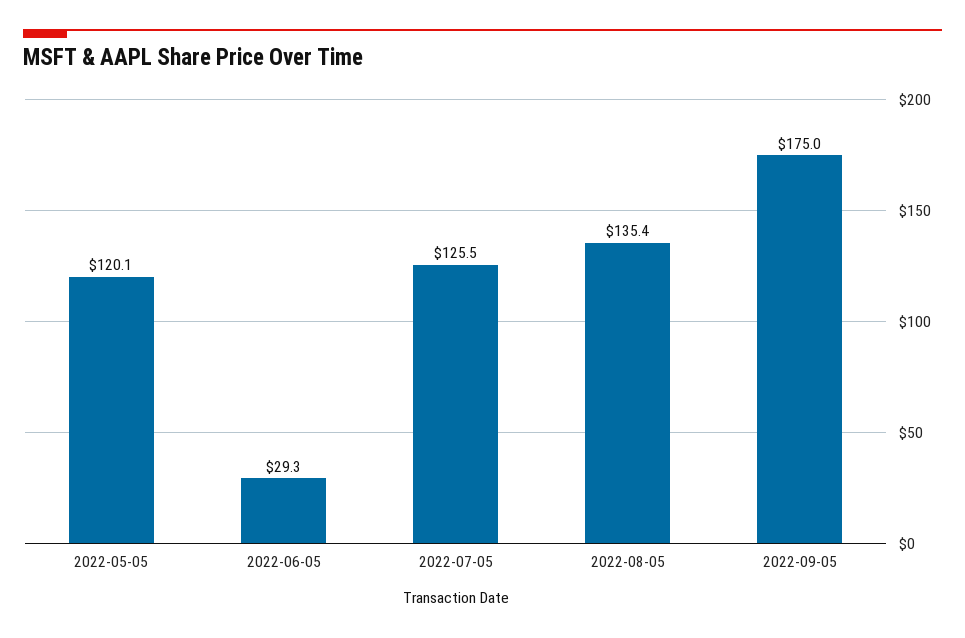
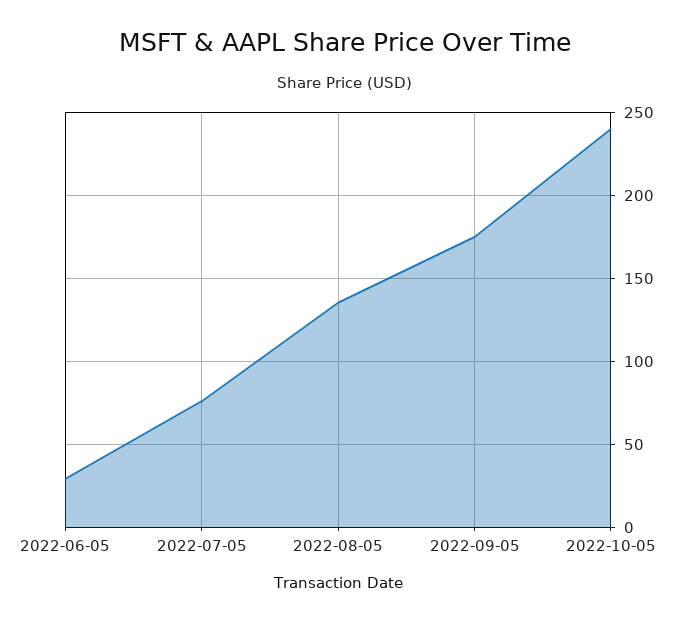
2022-05-05: 120.1 -> none
2022-07-05: 125.5 -> 75
2022-10-05: none -> 240

